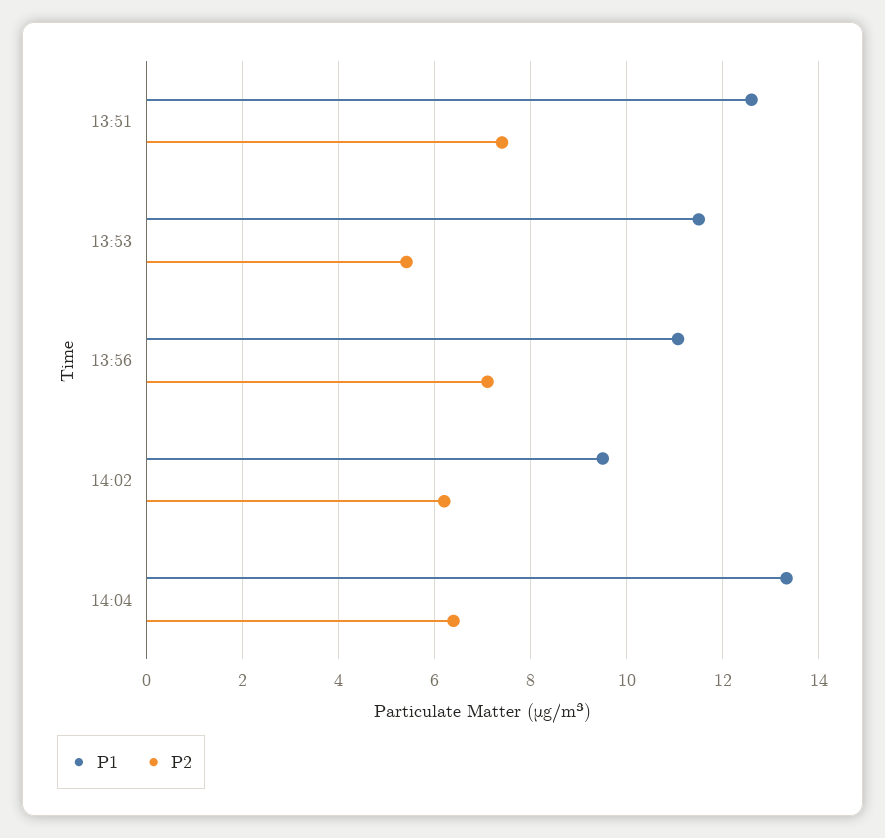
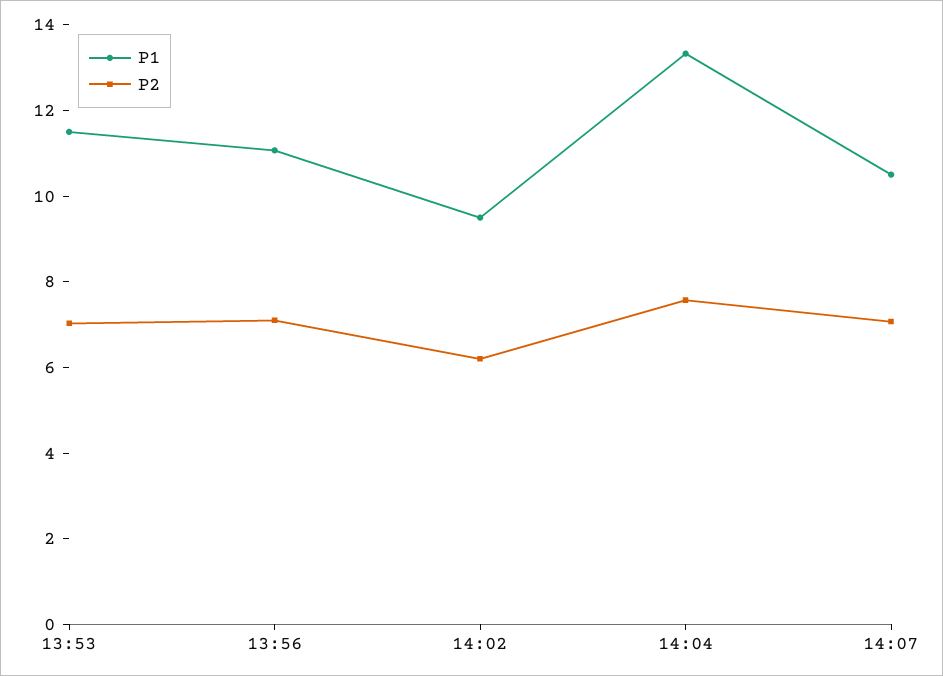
P1, 13:51: 12.6 -> none
P2, 13:51: 7.4 -> none
P2, 13:53: 5.4 -> 7
P2, 14:04: 6.4 -> 7.5
P1, 14:07: none -> 10.5
P2, 14:07: none -> 7

